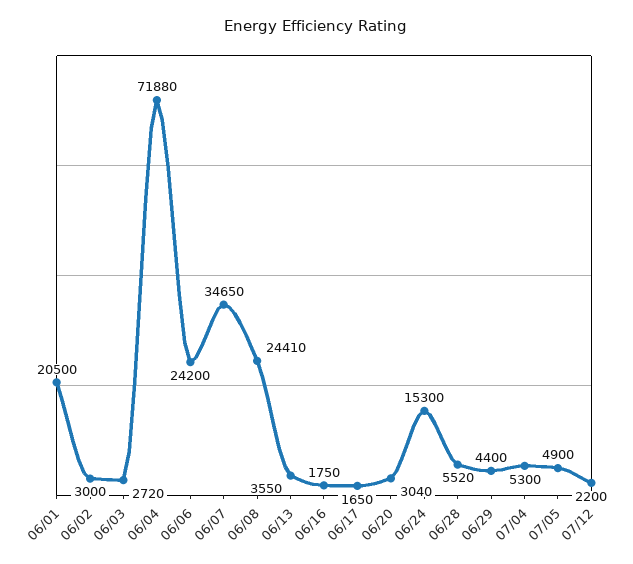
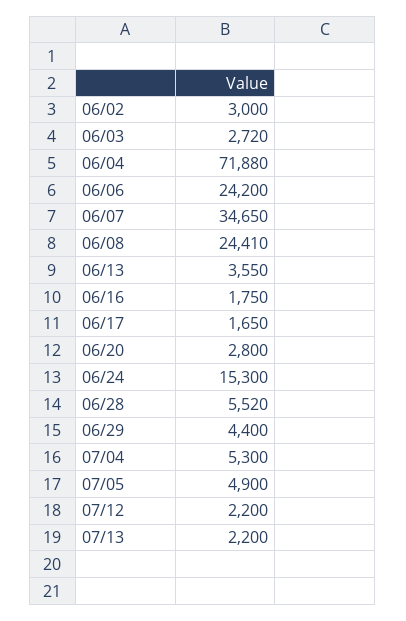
06/01: 20500 -> none
06/20: 3040 -> 2800
07/13: none -> 2200

